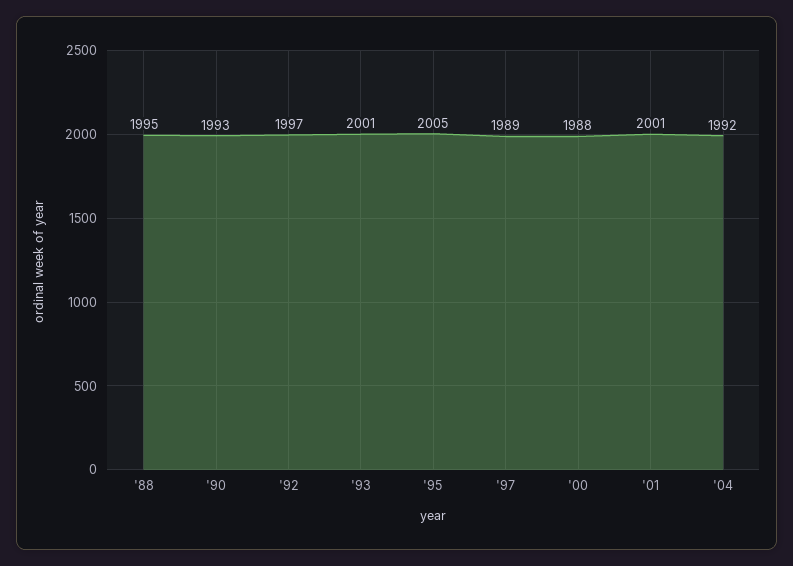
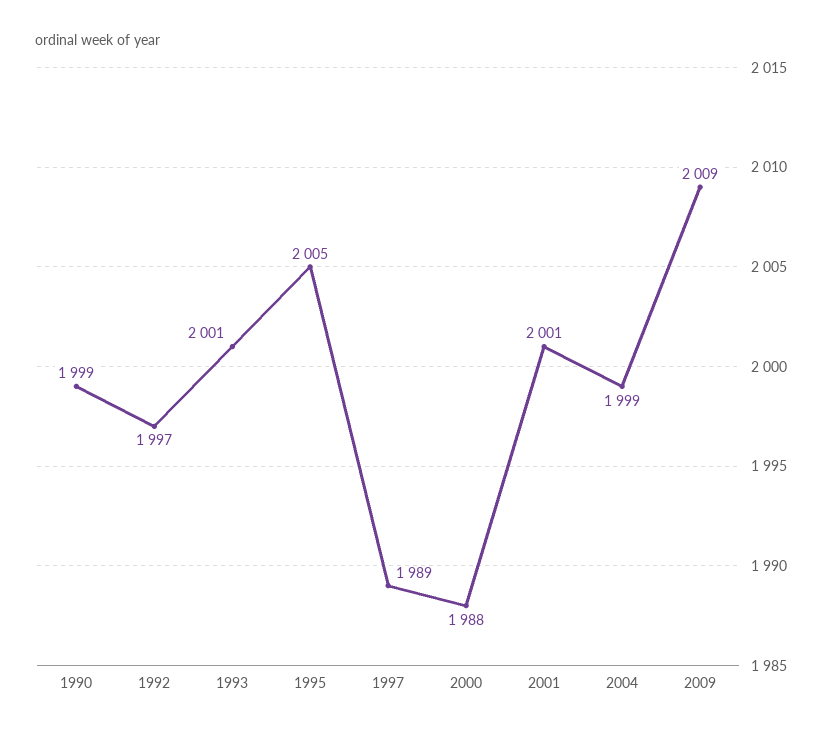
'88: 1995 -> none
'90: 1993 -> 1999
'04: 1992 -> 1999
2009: none -> 2009

